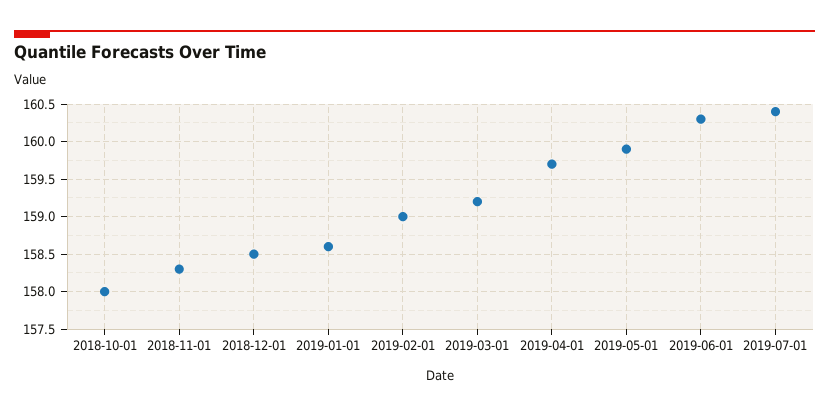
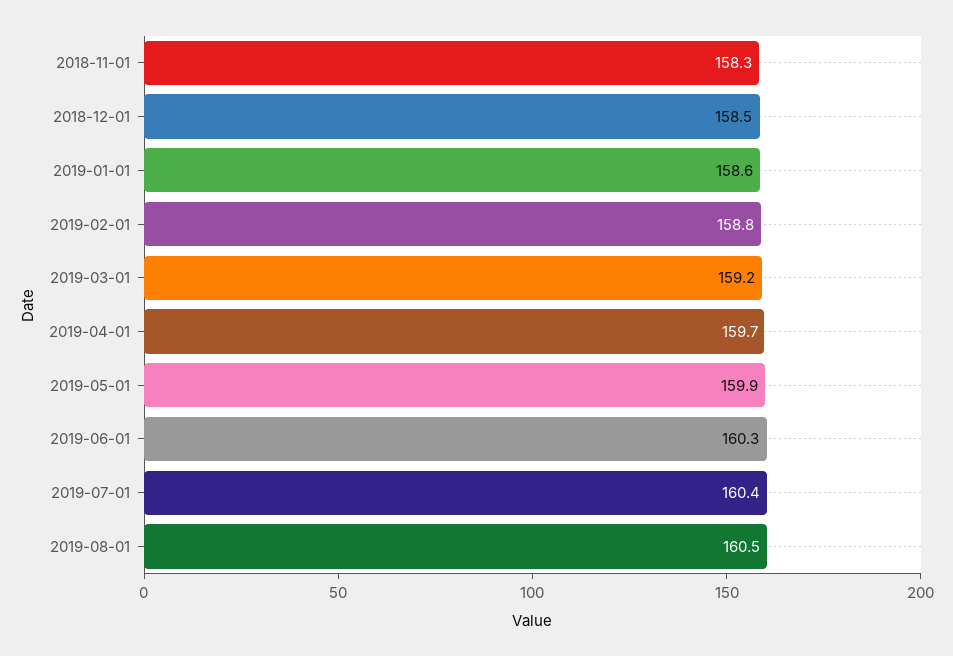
2018-10-01: 158 -> none
2019-02-01: 159 -> 158.8
2019-08-01: none -> 160.5

